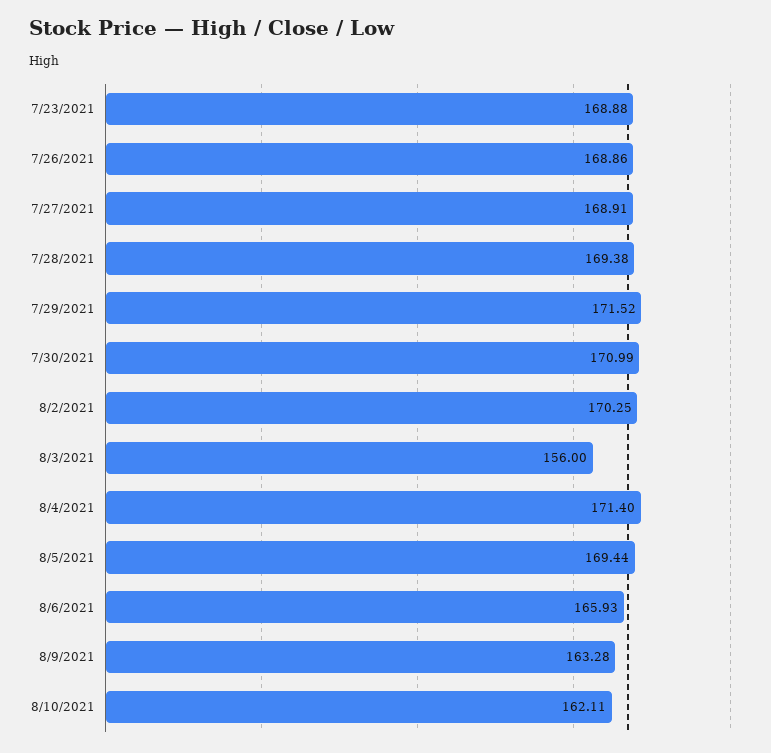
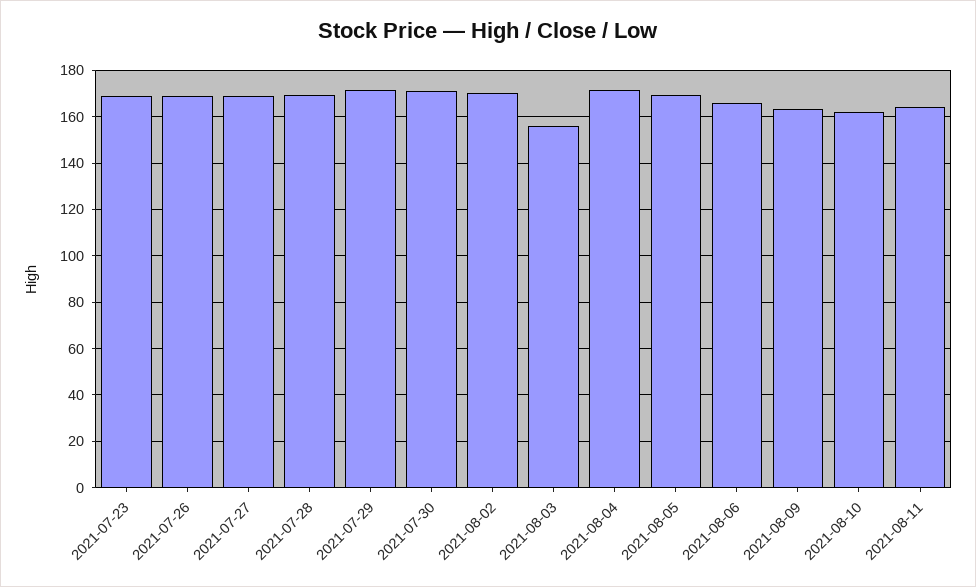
2021-08-11: none -> 165

